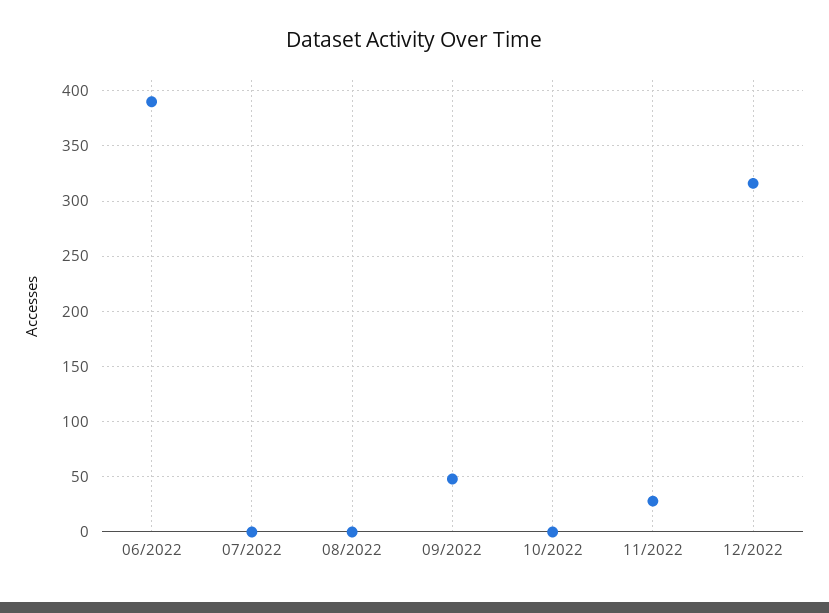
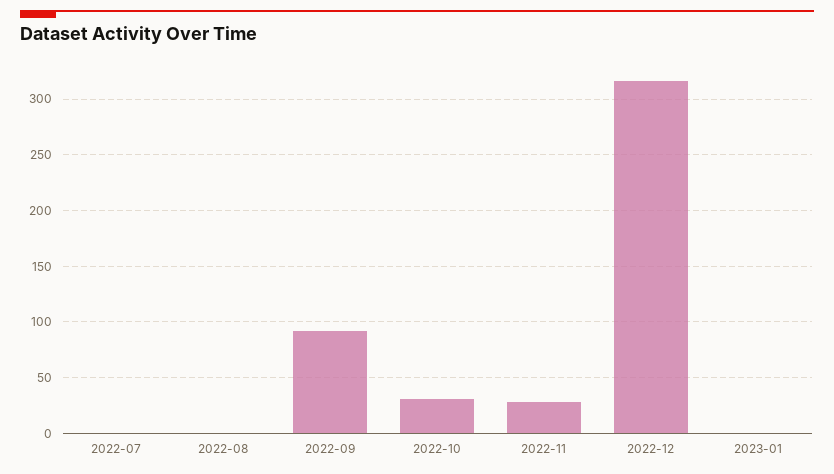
06/2022: 390 -> none
09/2022: 50 -> 90
10/2022: 0 -> 30
2023-01: none -> 0

